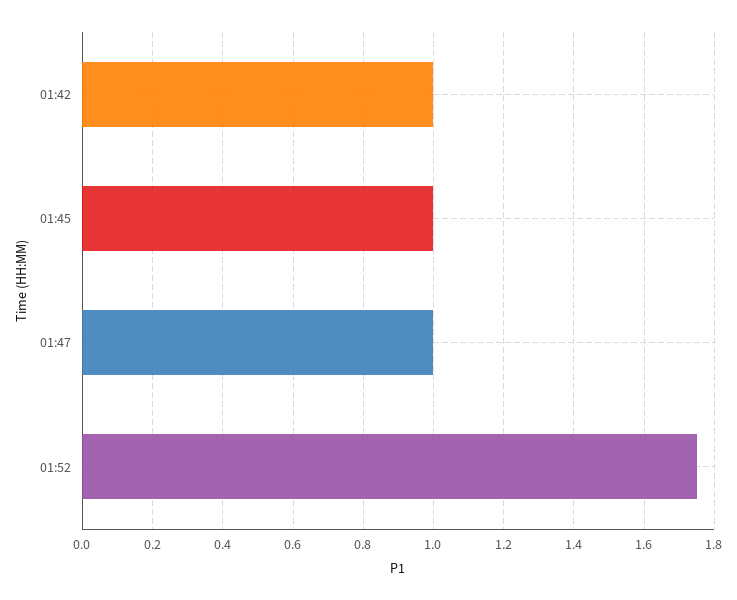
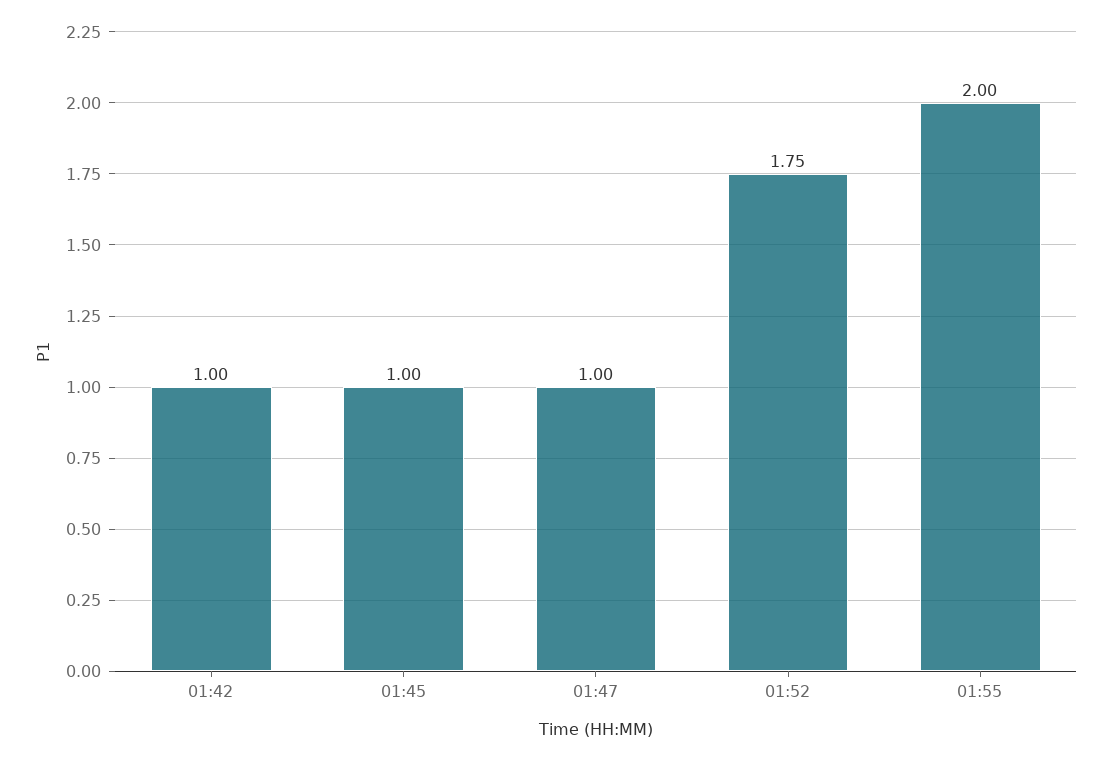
01:55: none -> 2

